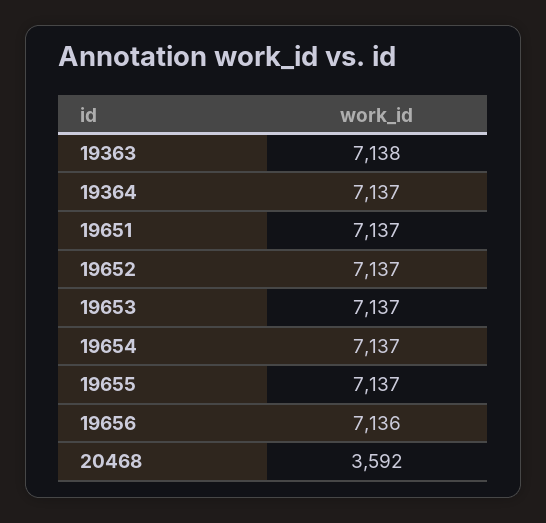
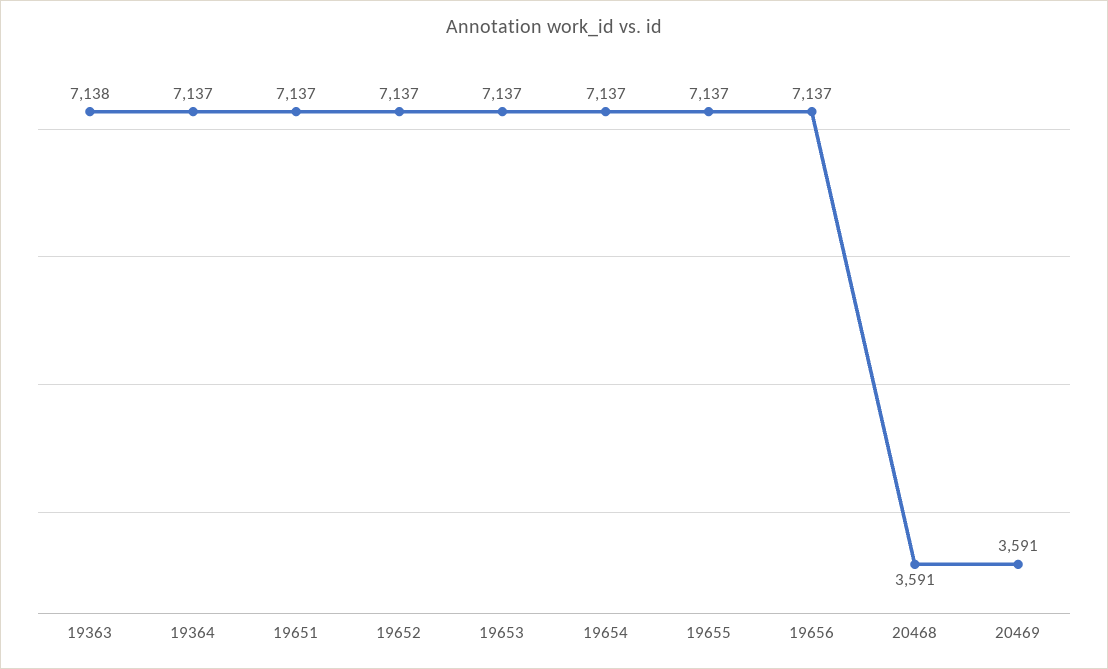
19656: 7136 -> 7137
20468: 3592 -> 3591
20469: none -> 3591

